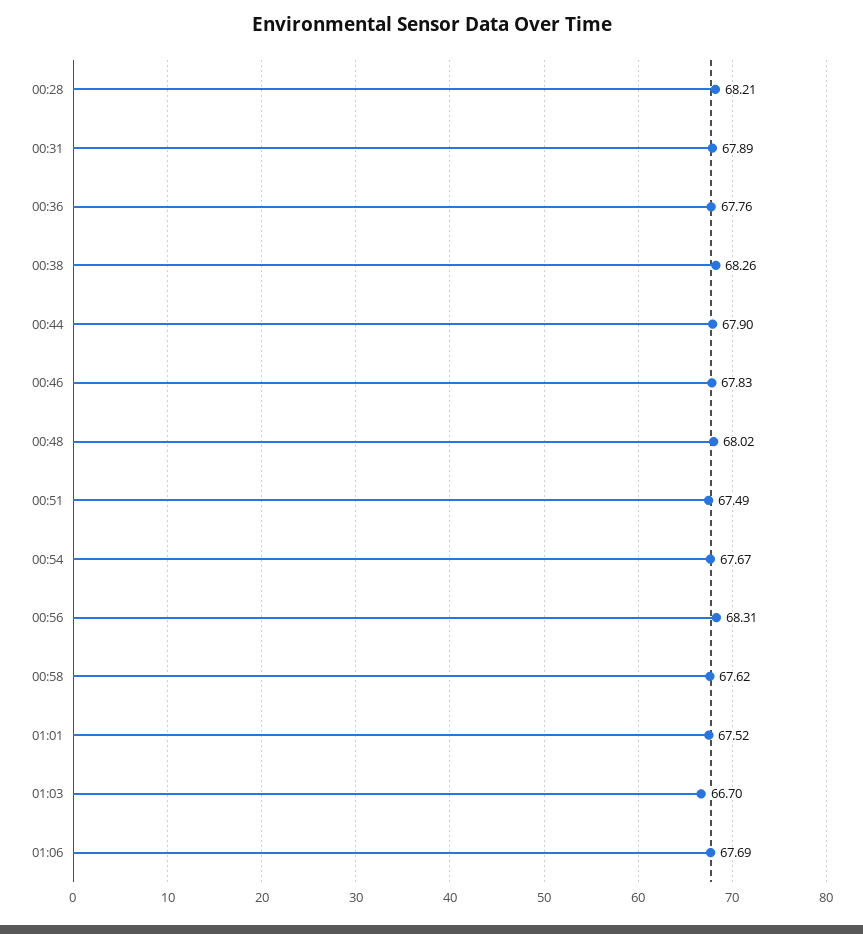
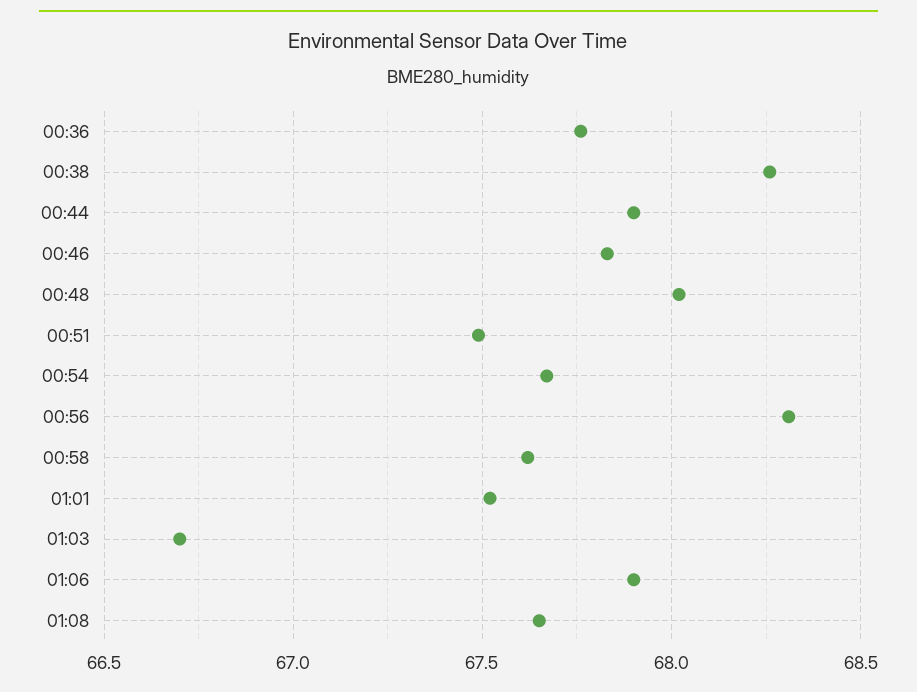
00:28: 68.21 -> none
00:31: 67.89 -> none
01:06: 67.69 -> 67.9
01:08: none -> 67.65

